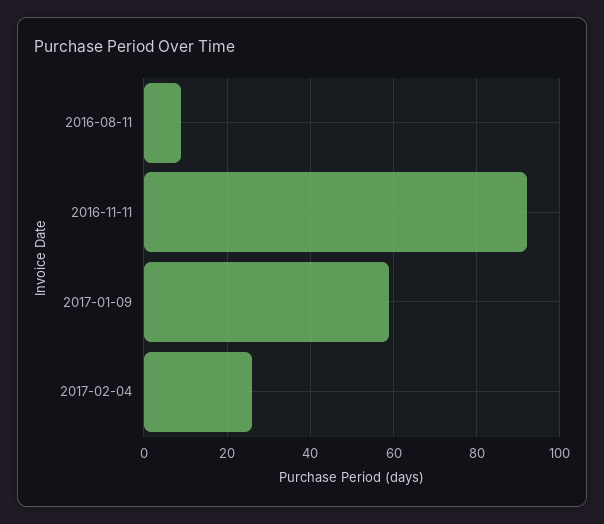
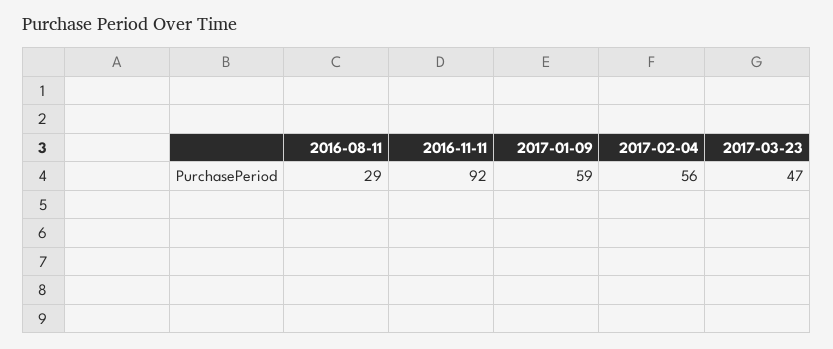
2016-08-11: 10 -> 29
2017-02-04: 25 -> 56
2017-03-23: none -> 47

